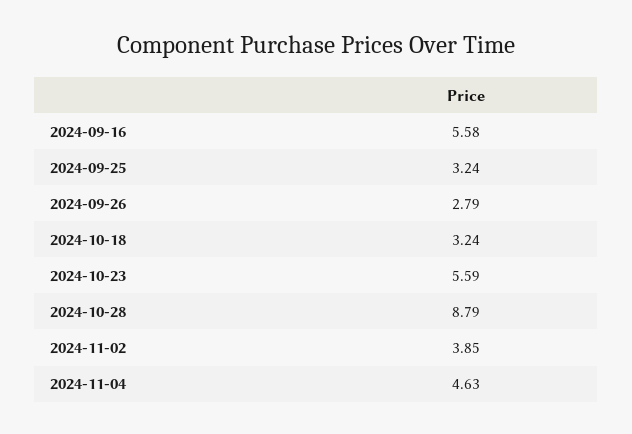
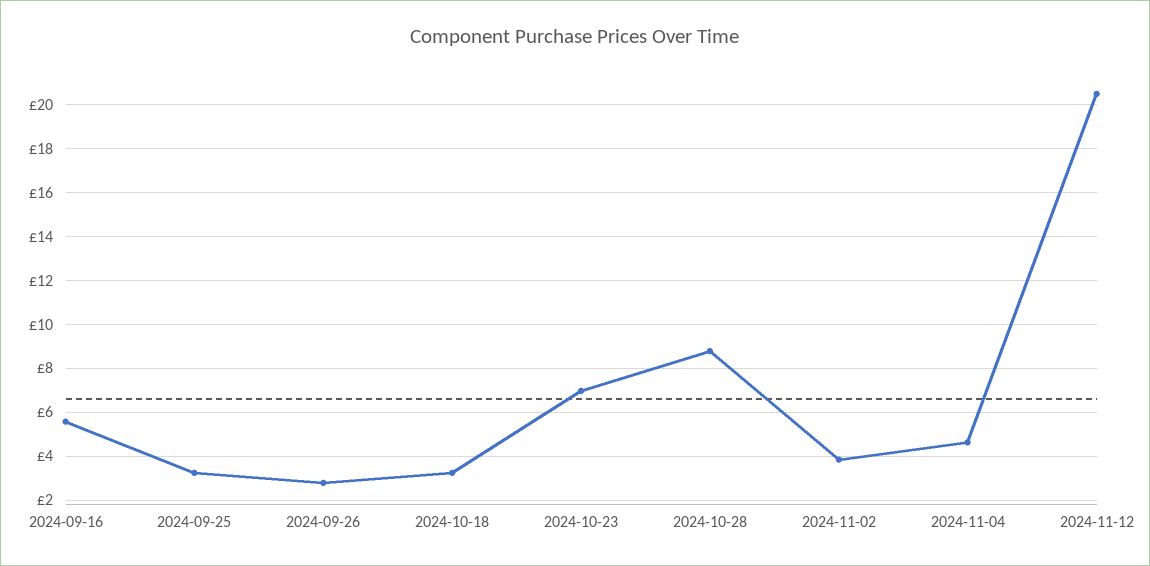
2024-10-23: 5.59 -> 7
2024-11-12: none -> 20.5

